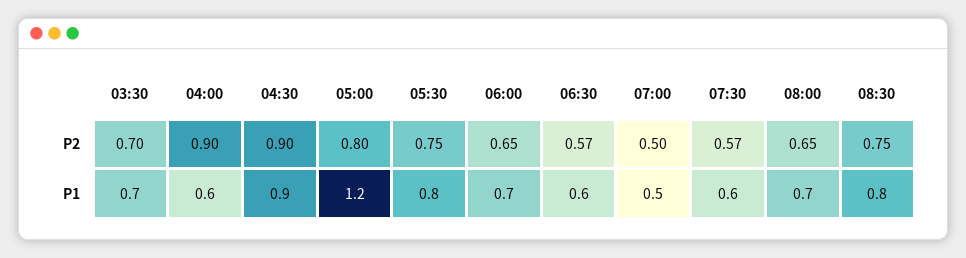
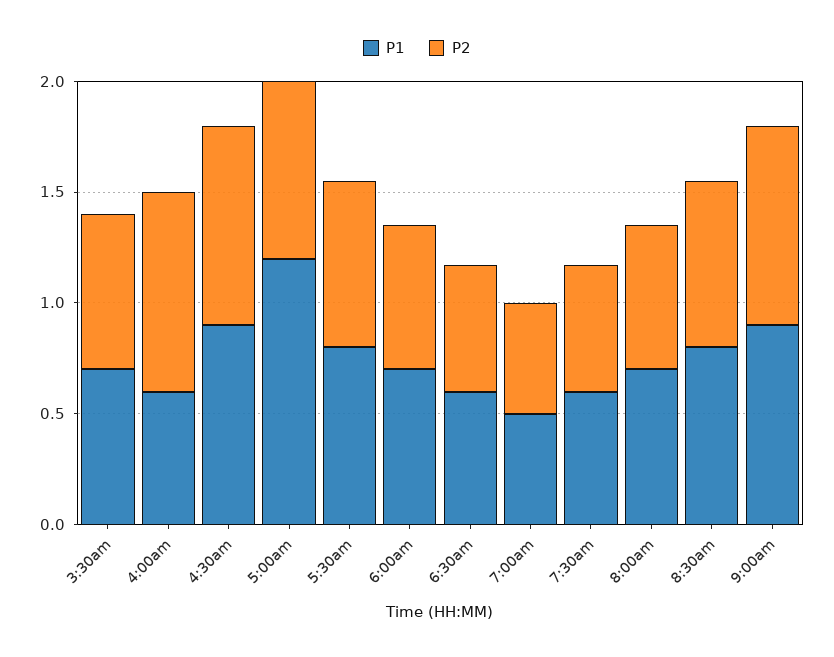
P1, 9:00am: none -> 0.9
P2, 9:00am: none -> 0.9

